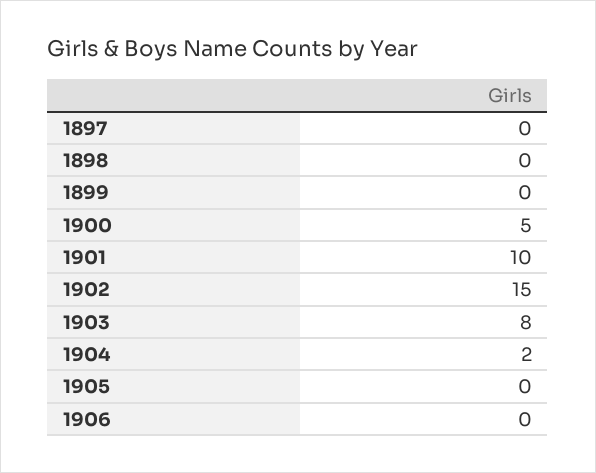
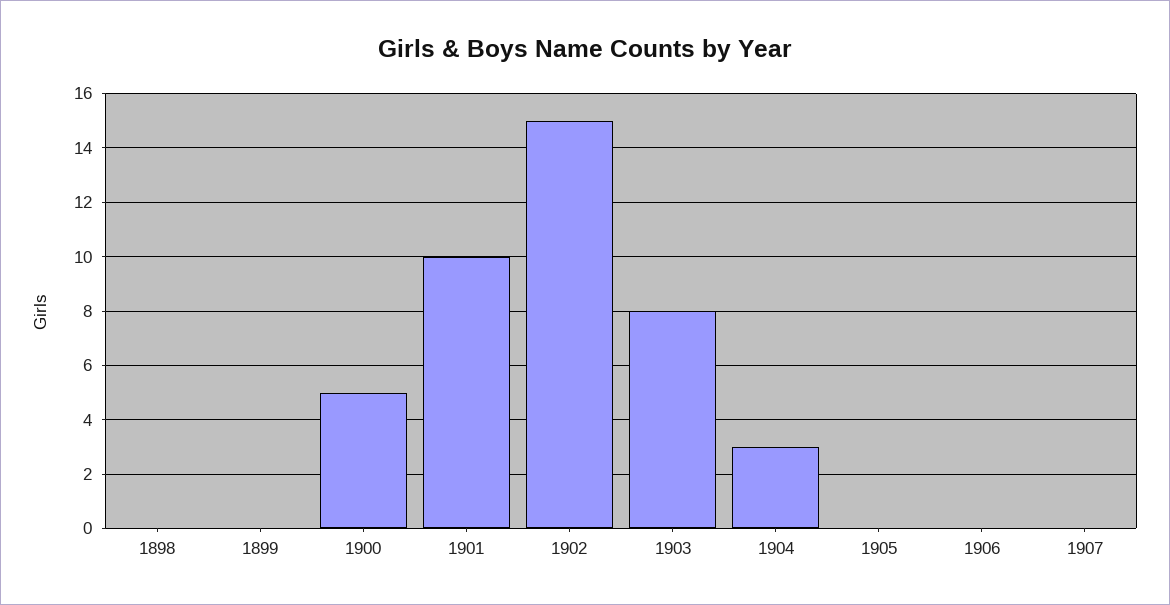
1897: 0 -> none
1904: 2 -> 3
1907: none -> 0

